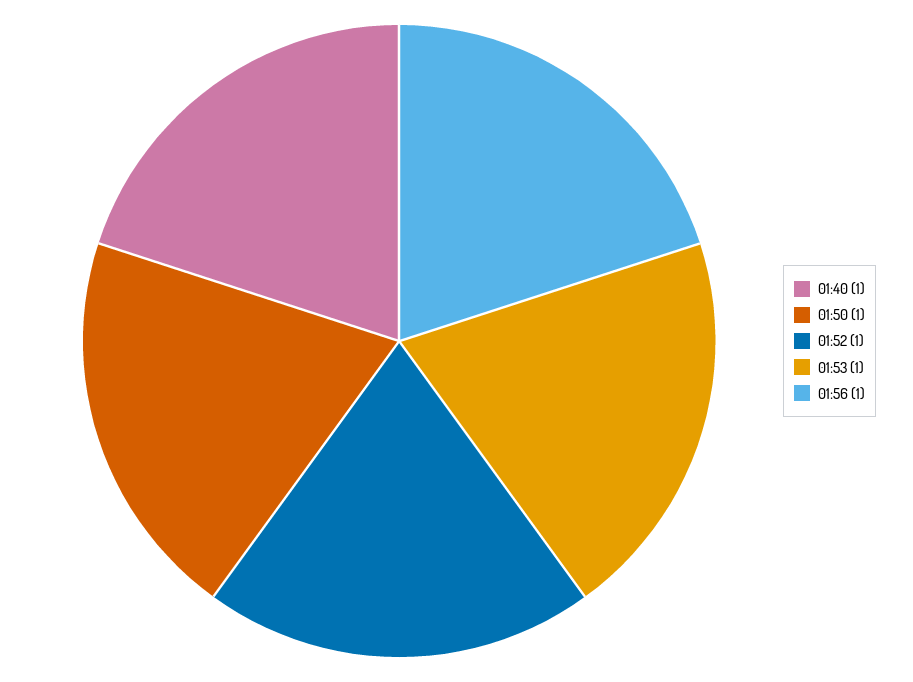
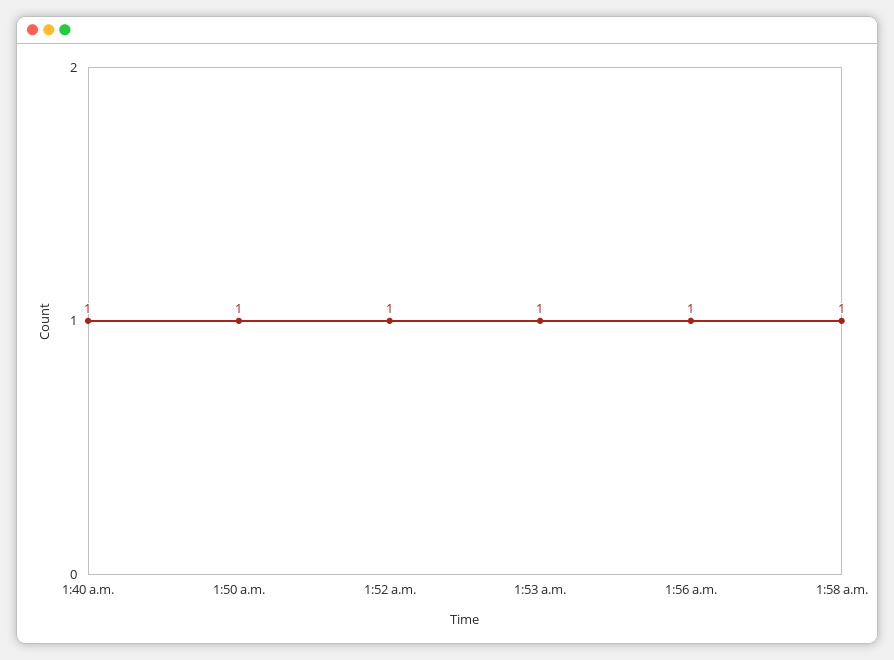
1:58 a.m.: none -> 1

